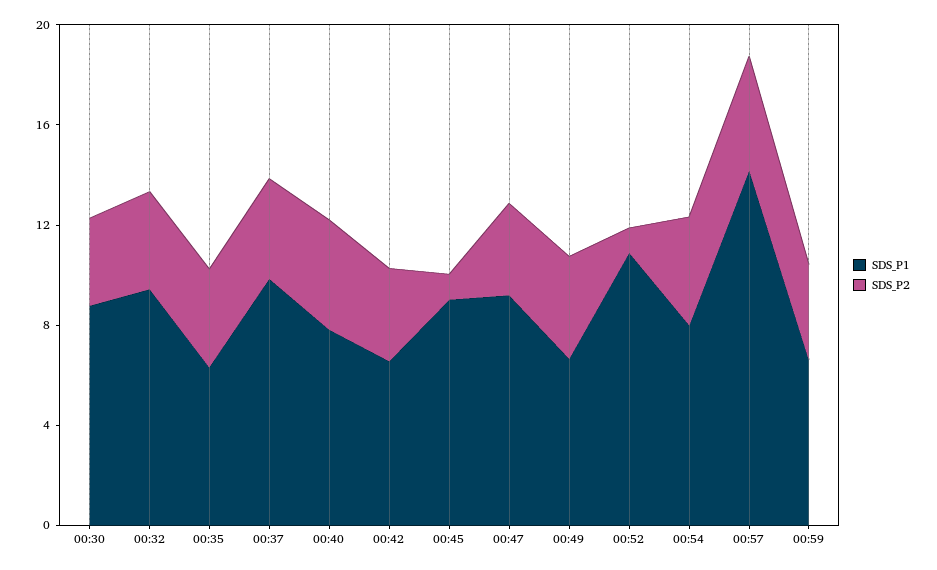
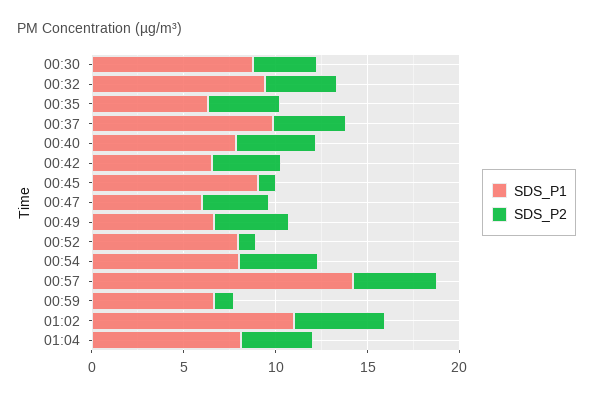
SDS_P1, 00:47: 9 -> 6
SDS_P1, 00:52: 11 -> 8
SDS_P2, 00:59: 4 -> 1
SDS_P1, 01:02: none -> 11
SDS_P2, 01:02: none -> 5
SDS_P1, 01:04: none -> 8
SDS_P2, 01:04: none -> 4

